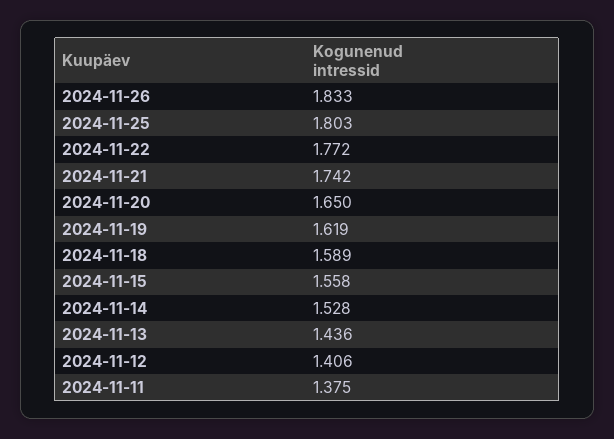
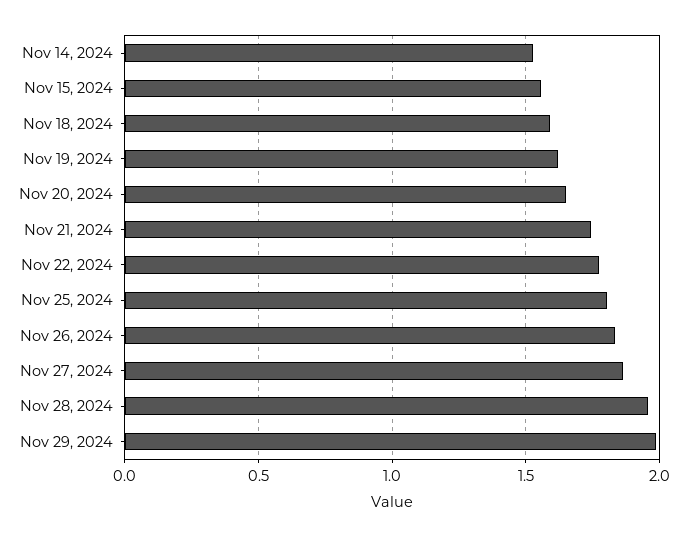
2024-11-13: 1.436 -> none
2024-11-12: 1.406 -> none
2024-11-11: 1.375 -> none
Nov 27, 2024: none -> 1.85
Nov 28, 2024: none -> 1.95
Nov 29, 2024: none -> 2

